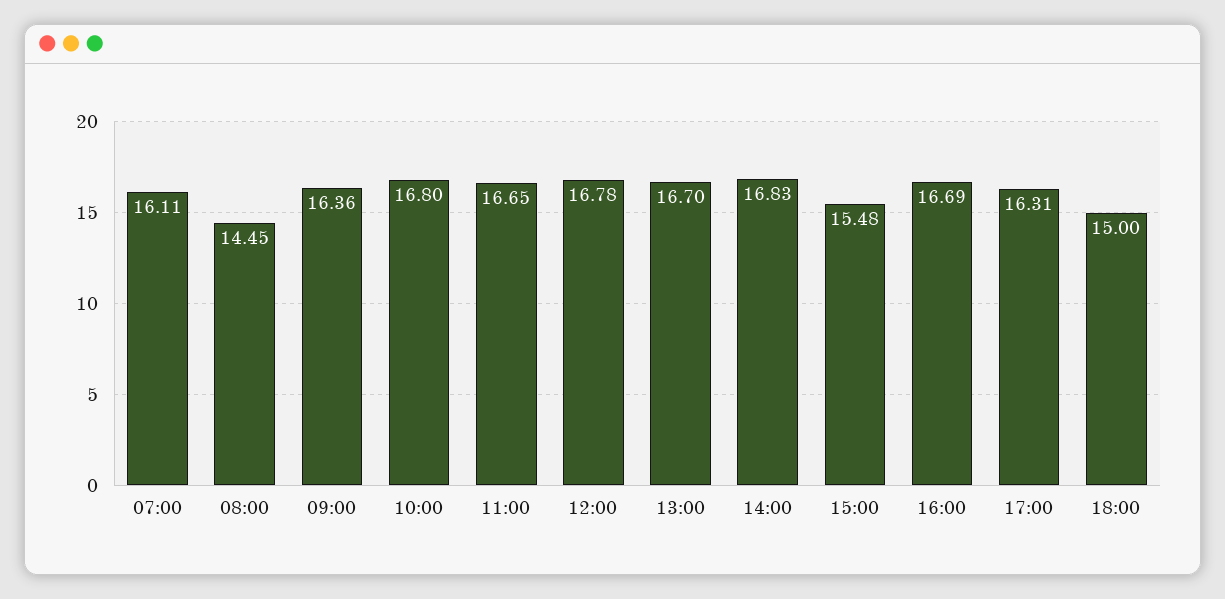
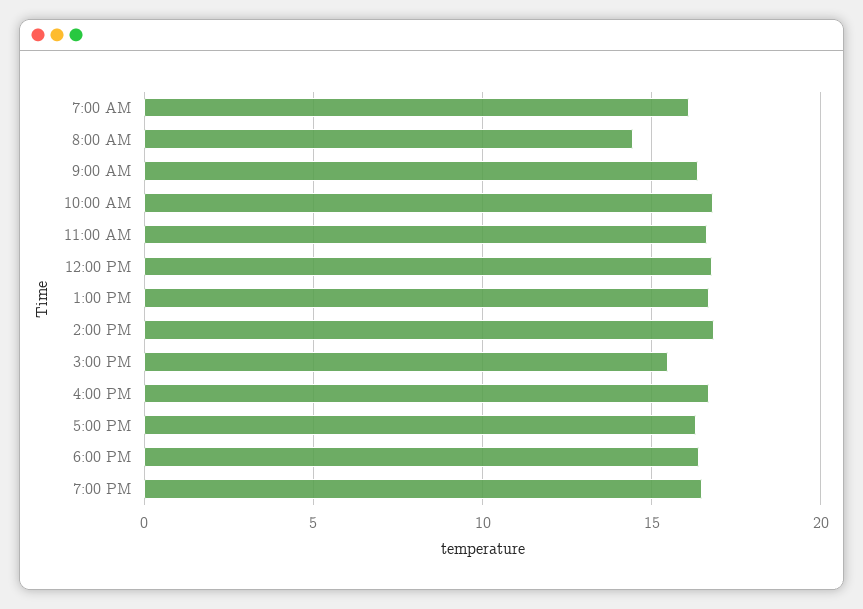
18:00: 15 -> 16.5
7:00 PM: none -> 16.5

